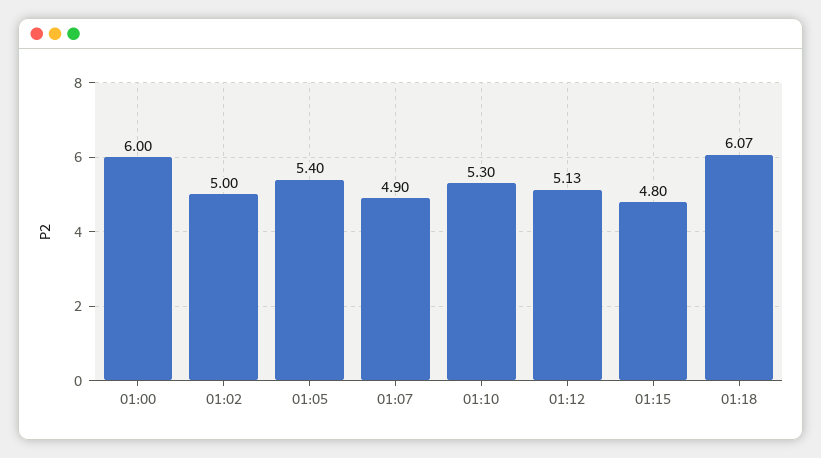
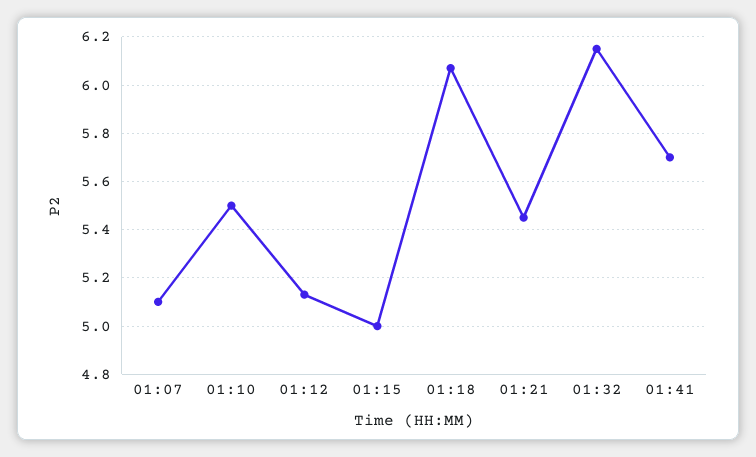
01:00: 6 -> none
01:02: 5 -> none
01:05: 5.4 -> none
01:07: 4.9 -> 5.1
01:10: 5.3 -> 5.5
01:15: 4.8 -> 5
01:21: none -> 5.45
01:32: none -> 6.15
01:41: none -> 5.7

